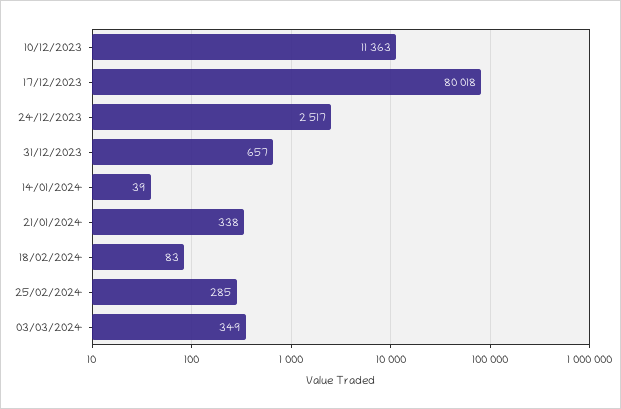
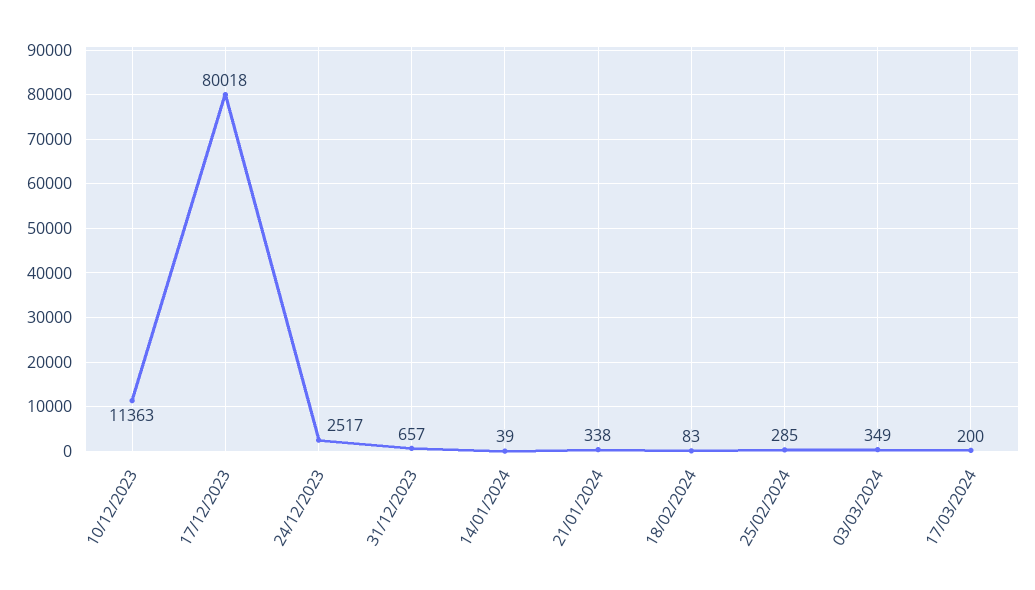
17/03/2024: none -> 200

